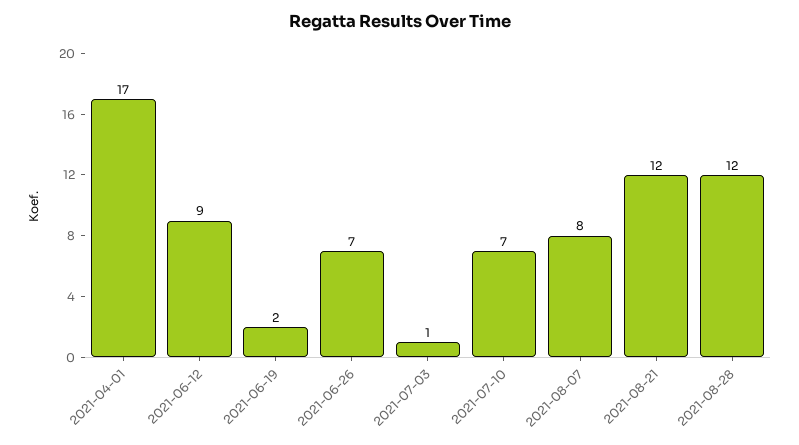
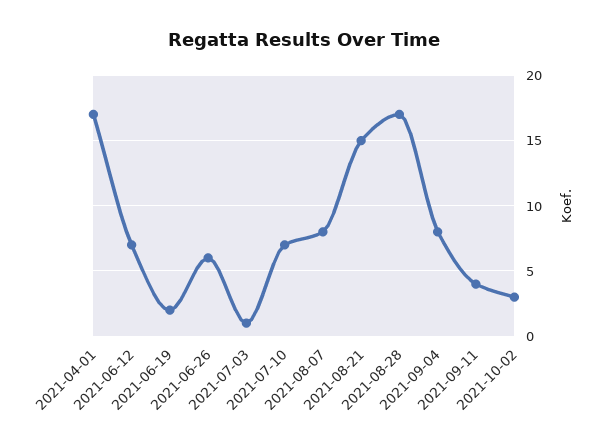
2021-06-12: 9 -> 7
2021-06-26: 7 -> 6
2021-08-21: 12 -> 15
2021-08-28: 12 -> 17
2021-09-04: none -> 8
2021-09-11: none -> 4
2021-10-02: none -> 3

